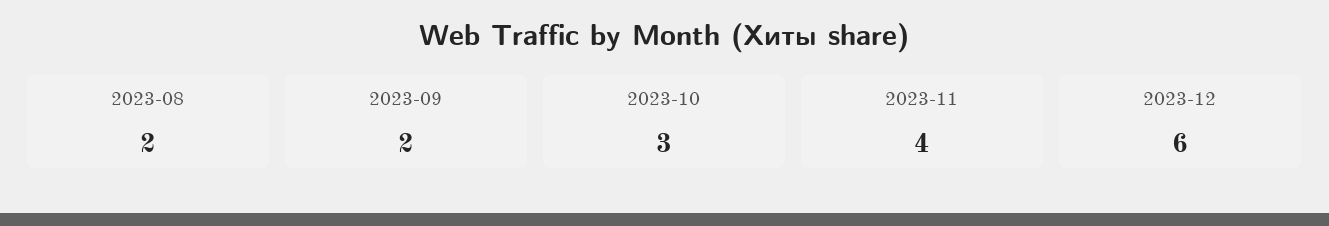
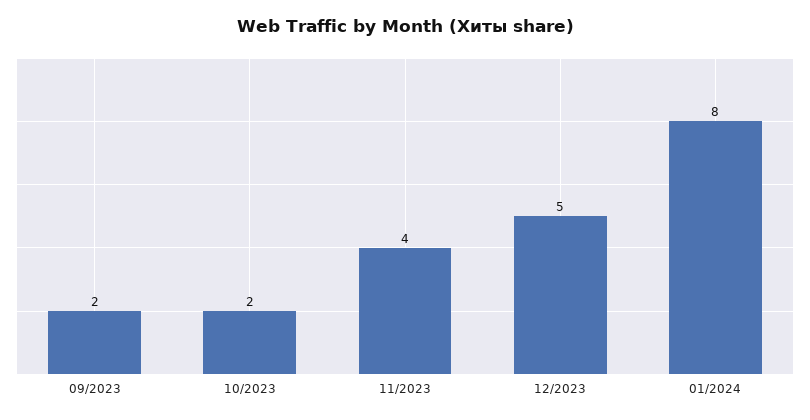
2023-08: 2 -> none
2023-10: 3 -> 2
2023-12: 6 -> 5
01/2024: none -> 8

